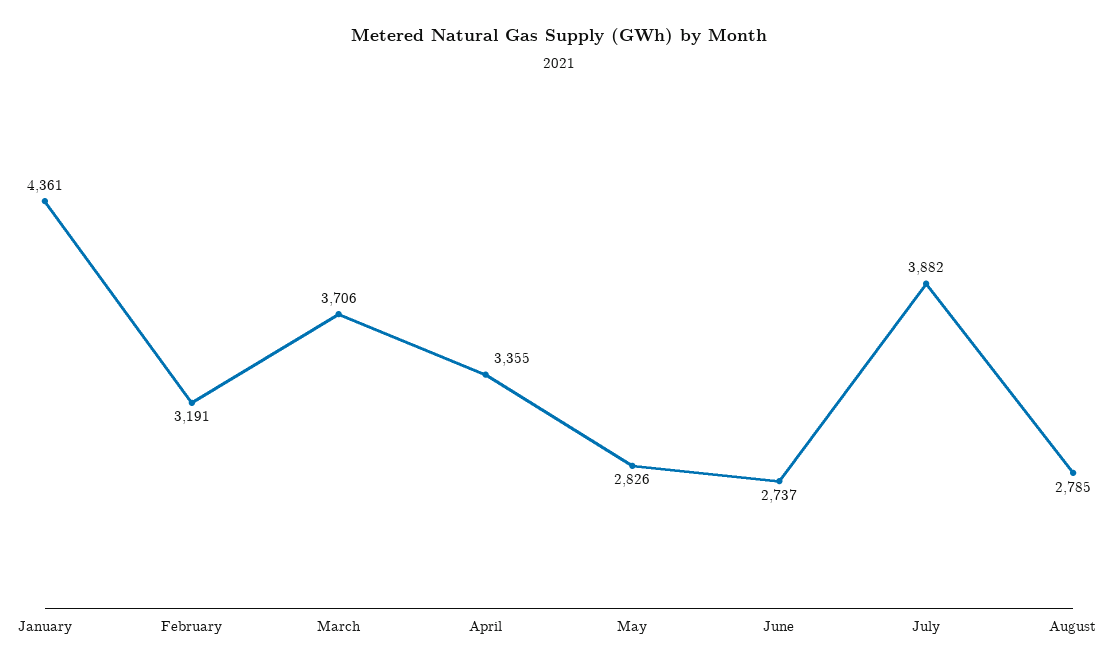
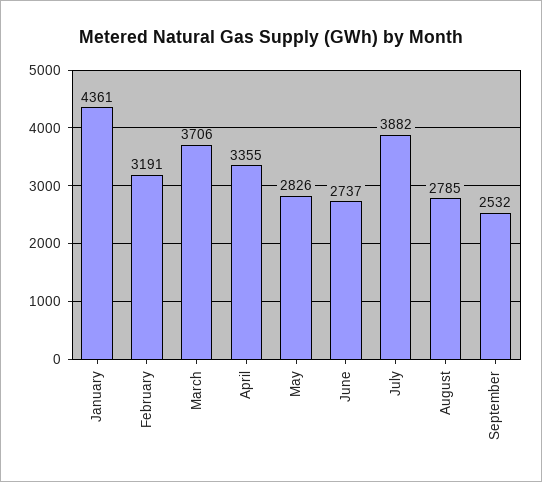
September: none -> 2532

